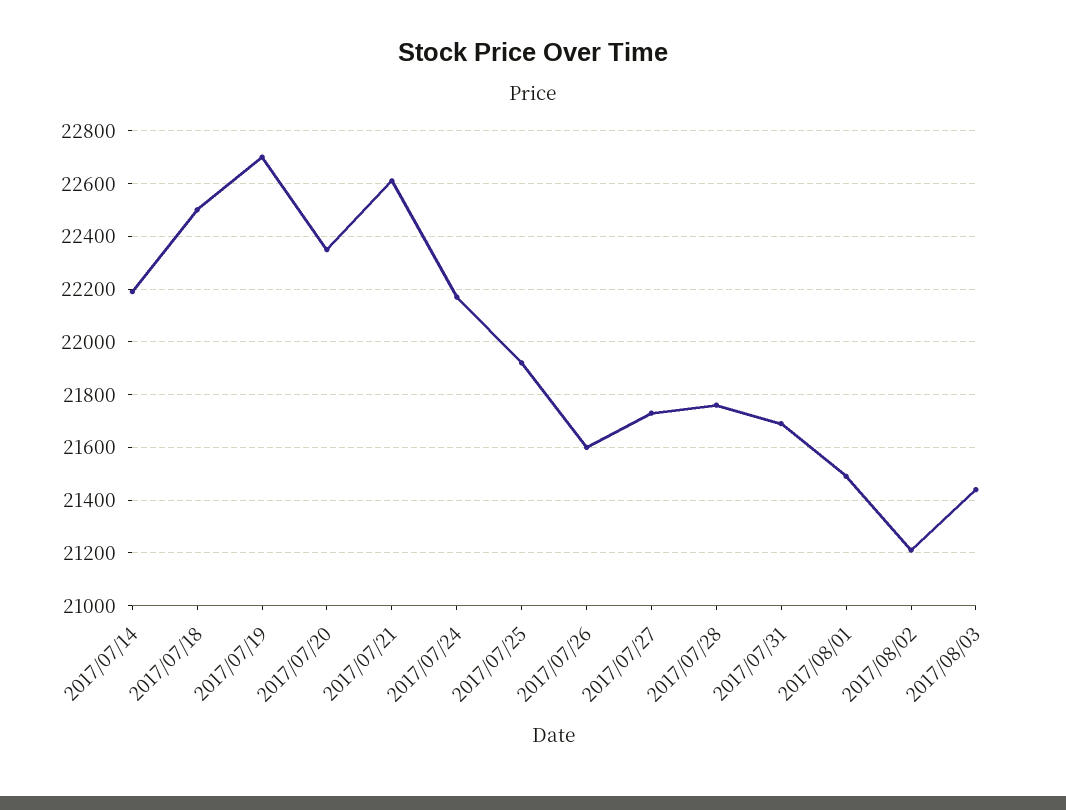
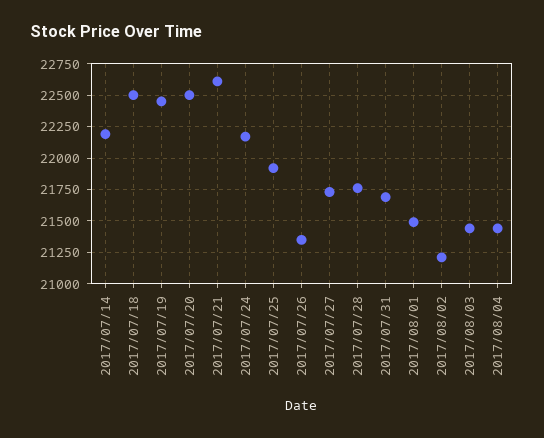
2017/07/19: 22700 -> 22450
2017/07/20: 22350 -> 22500
2017/07/26: 21600 -> 21350
2017/08/04: none -> 21450

